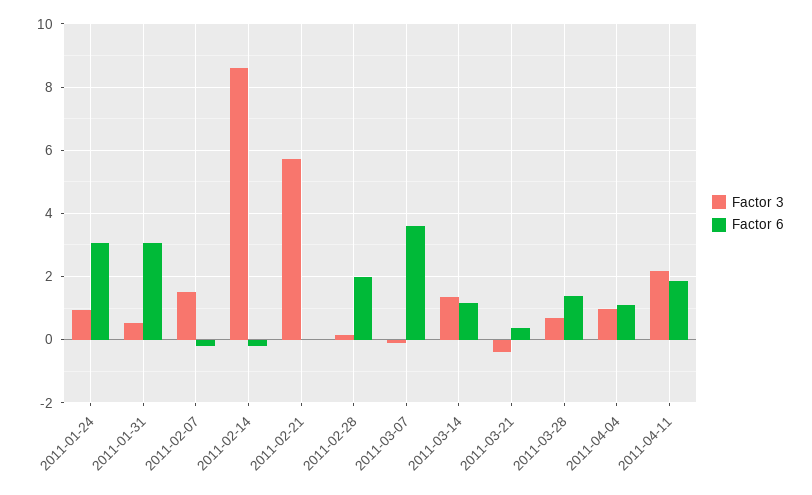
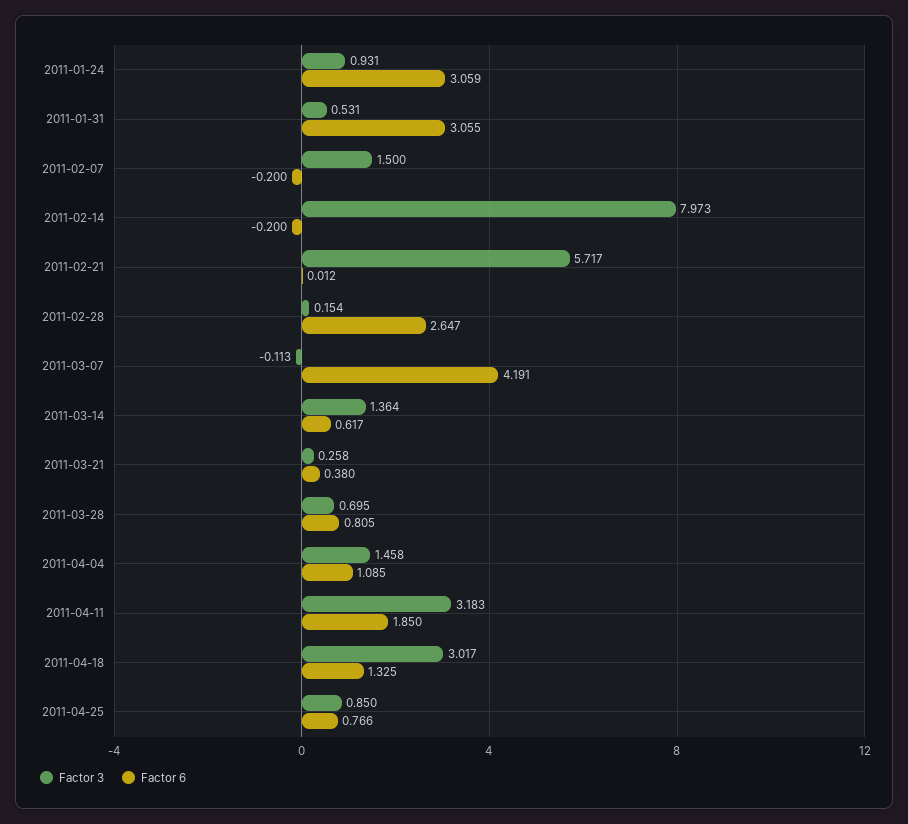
Factor 3, 2011-02-14: 8.6 -> 7.973
Factor 6, 2011-02-28: 2 -> 2.647
Factor 6, 2011-03-07: 3.6 -> 4.191
Factor 6, 2011-03-14: 1.2 -> 0.617
Factor 3, 2011-03-21: -0.4 -> 0.258
Factor 6, 2011-03-28: 1.4 -> 0.805
Factor 3, 2011-04-04: 1 -> 1.458
Factor 3, 2011-04-11: 2.2 -> 3.183
Factor 3, 2011-04-18: none -> 3.017
Factor 6, 2011-04-18: none -> 1.325
Factor 3, 2011-04-25: none -> 0.85
Factor 6, 2011-04-25: none -> 0.766

